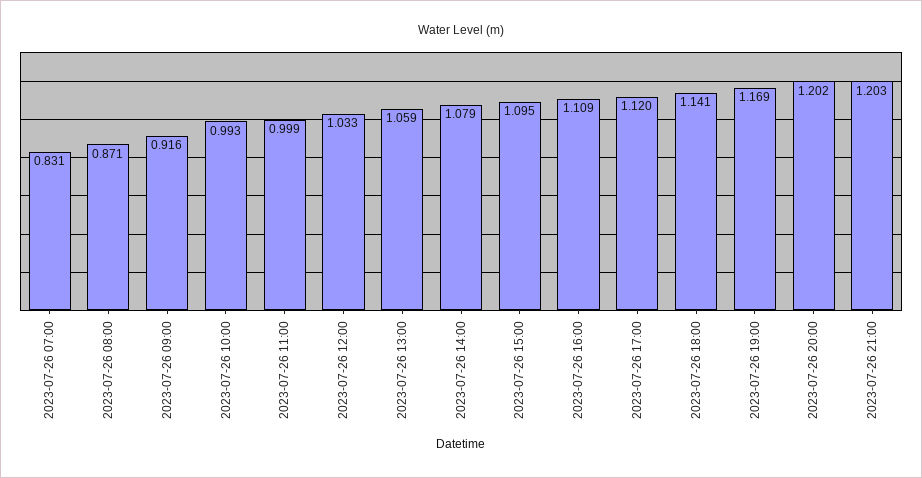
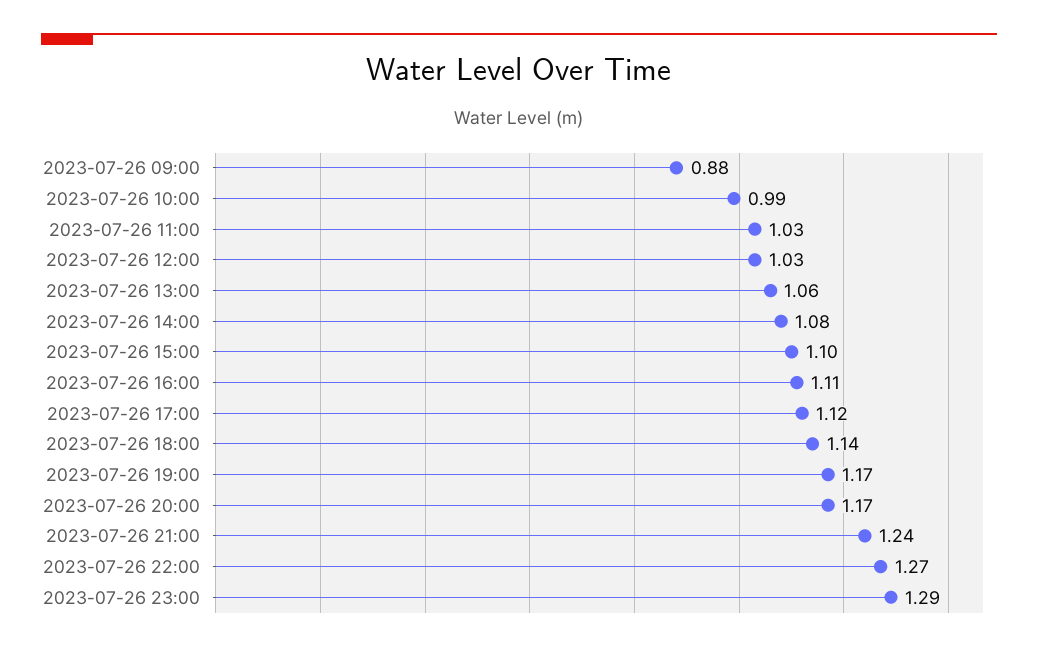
2023-07-26 07:00: 0.831 -> none
2023-07-26 08:00: 0.871 -> none
2023-07-26 09:00: 0.916 -> 0.88
2023-07-26 11:00: 0.999 -> 1.03
2023-07-26 20:00: 1.202 -> 1.17
2023-07-26 21:00: 1.203 -> 1.24
2023-07-26 22:00: none -> 1.27
2023-07-26 23:00: none -> 1.29

